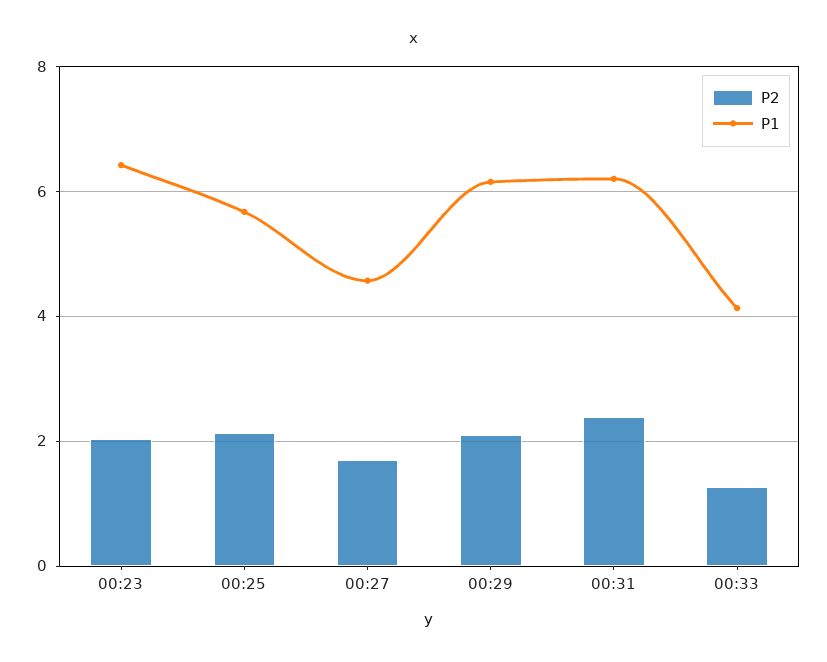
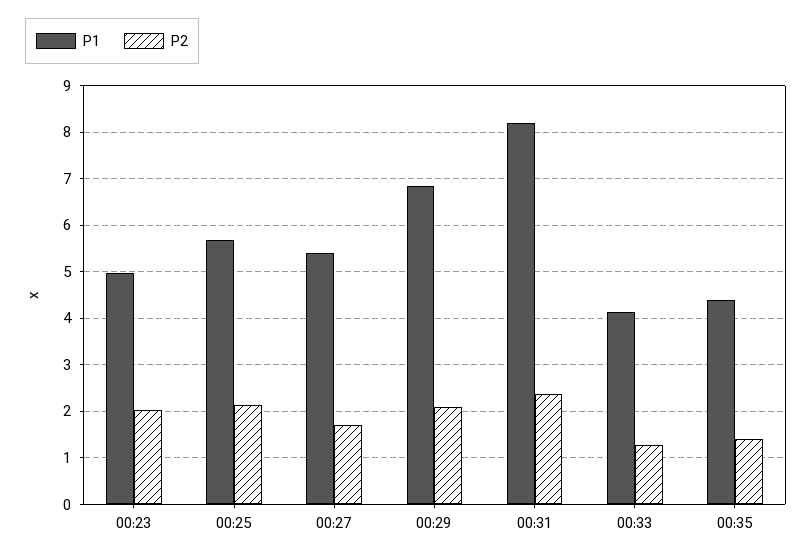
P1, 00:23: 6.4 -> 5
P1, 00:27: 4.6 -> 5.4
P1, 00:29: 6.2 -> 6.8
P1, 00:31: 6.2 -> 8.2
P1, 00:35: none -> 4.4
P2, 00:35: none -> 1.4

